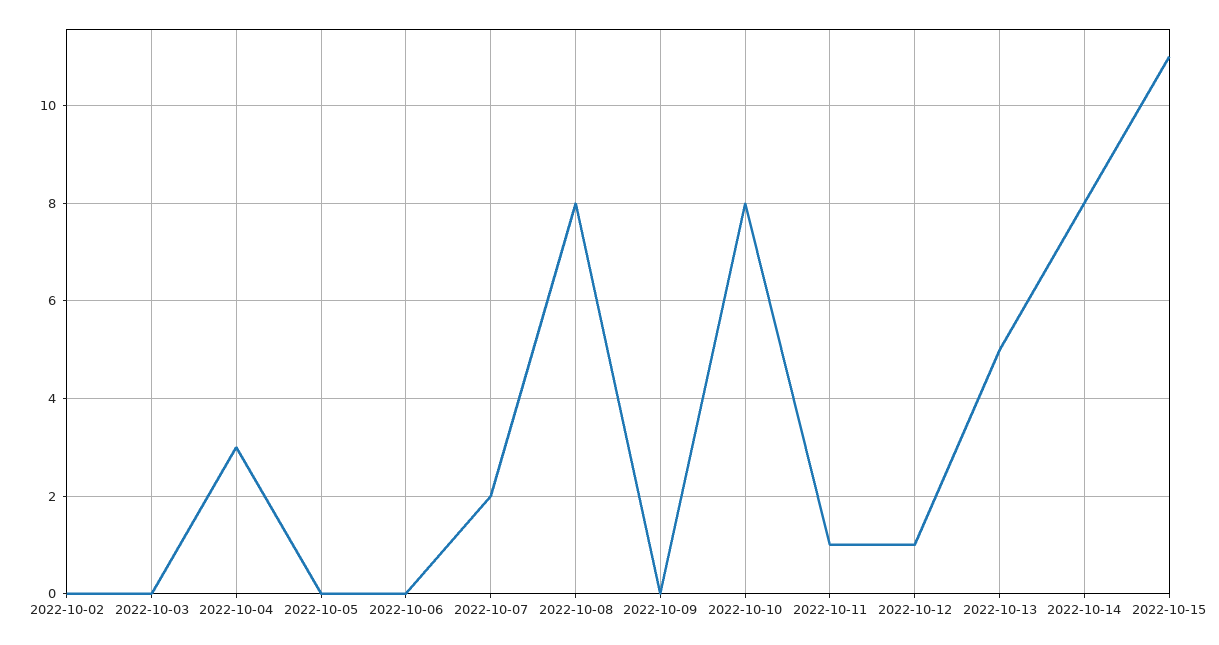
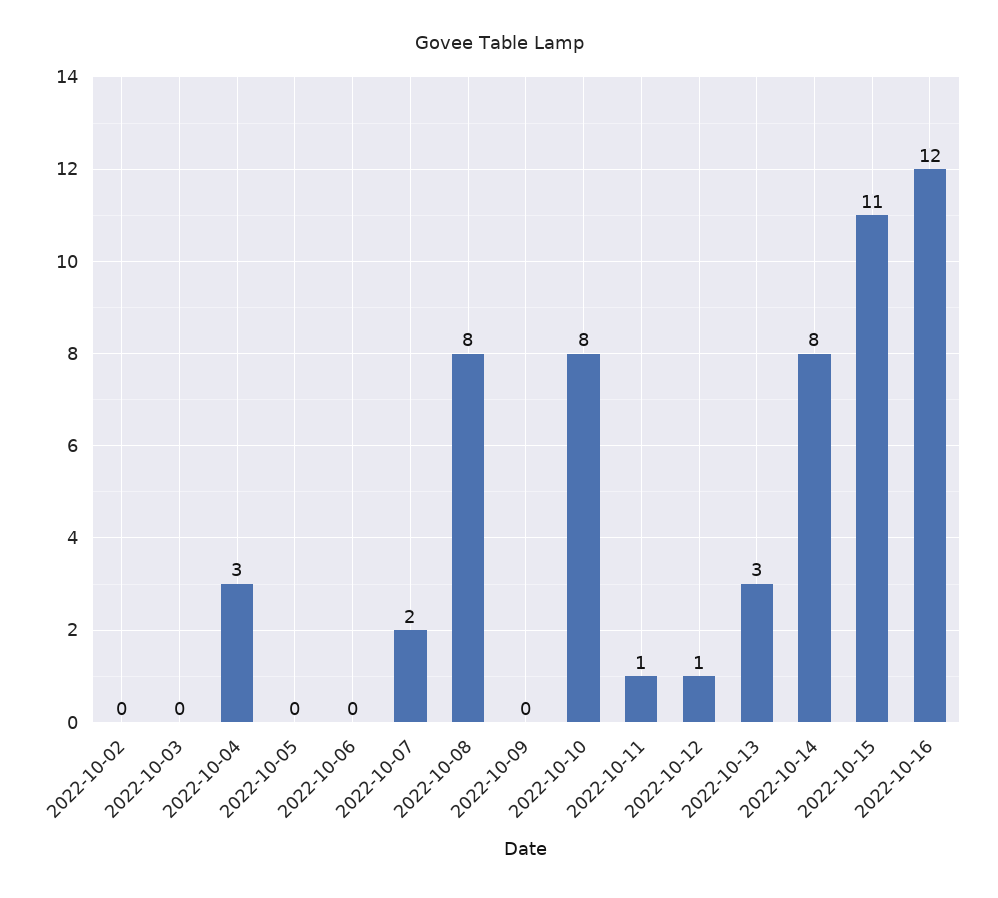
2022-10-13: 5 -> 3
2022-10-16: none -> 12

